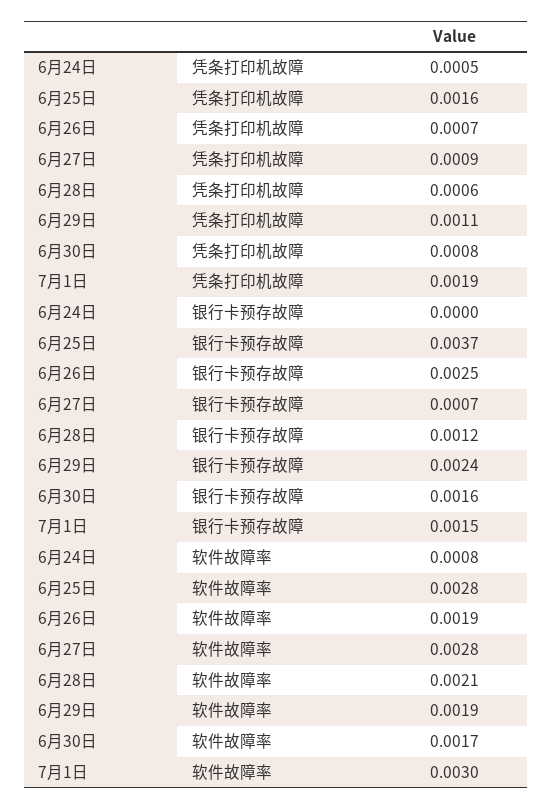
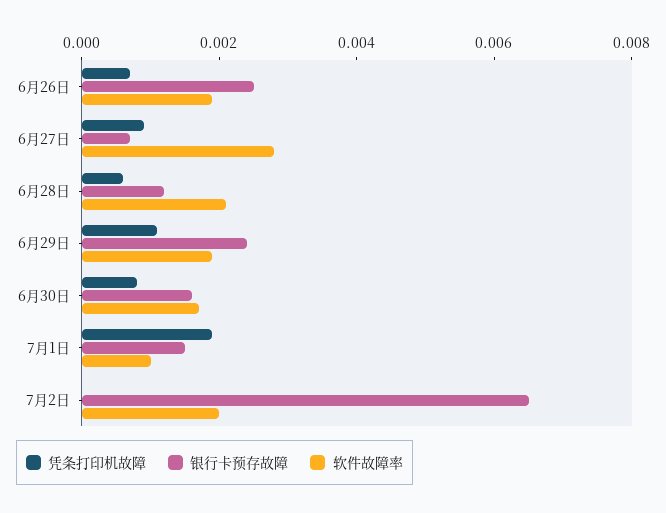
凭条打印机故障, 6月24日: 0.0005 -> none
凭条打印机故障, 6月25日: 0.0016 -> none
银行卡预存故障, 6月24日: 0 -> none
银行卡预存故障, 6月25日: 0.0037 -> none
软件故障率, 6月24日: 0.0008 -> none
软件故障率, 6月25日: 0.0028 -> none
软件故障率, 7月1日: 0.003 -> 0.001
凭条打印机故障, 7月2日: none -> 0
银行卡预存故障, 7月2日: none -> 0.0065
软件故障率, 7月2日: none -> 0.002

